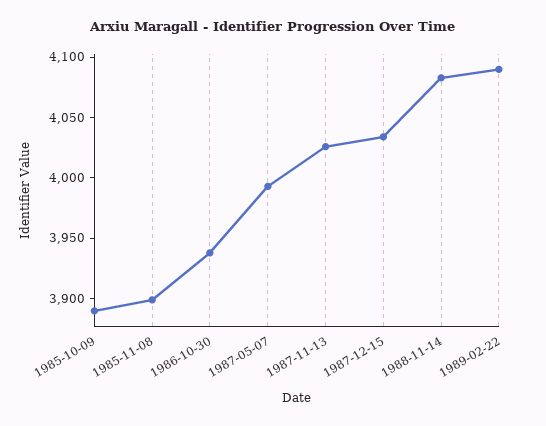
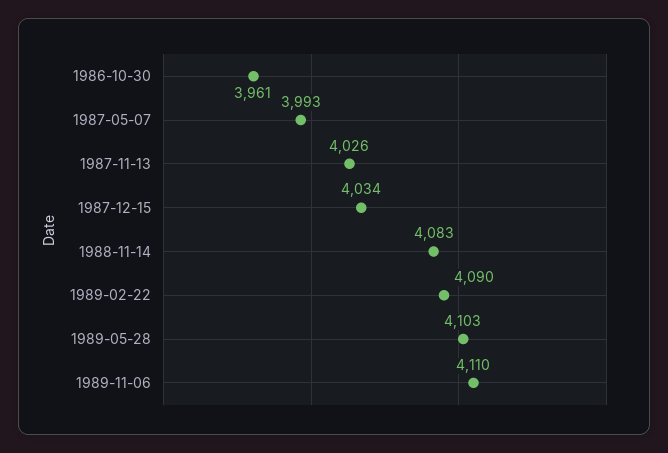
1985-10-09: 3890 -> none
1985-11-08: 3900 -> none
1986-10-30: 3940 -> 3961
1989-05-28: none -> 4103
1989-11-06: none -> 4110

